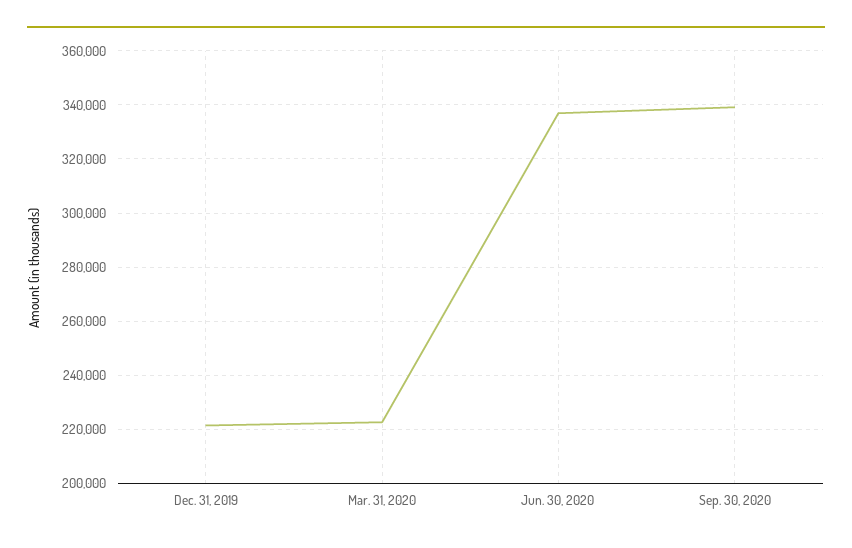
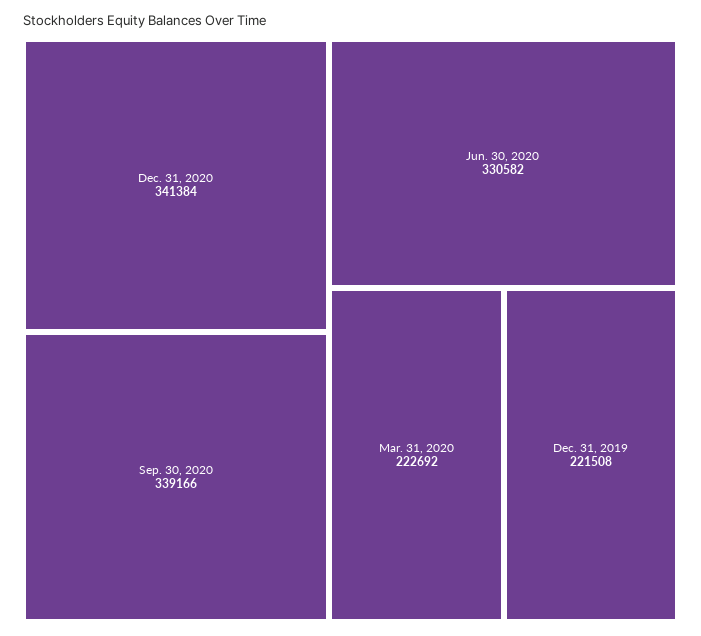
Jun. 30, 2020: 337500 -> 330582
Dec. 31, 2020: none -> 341384

